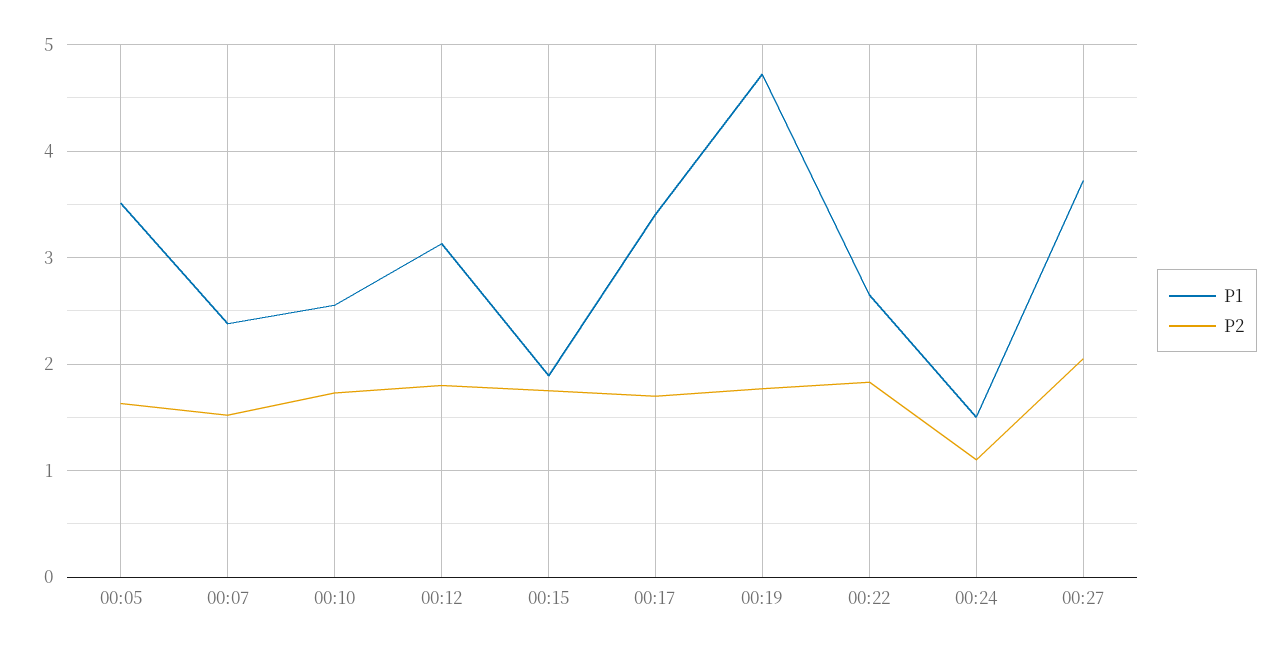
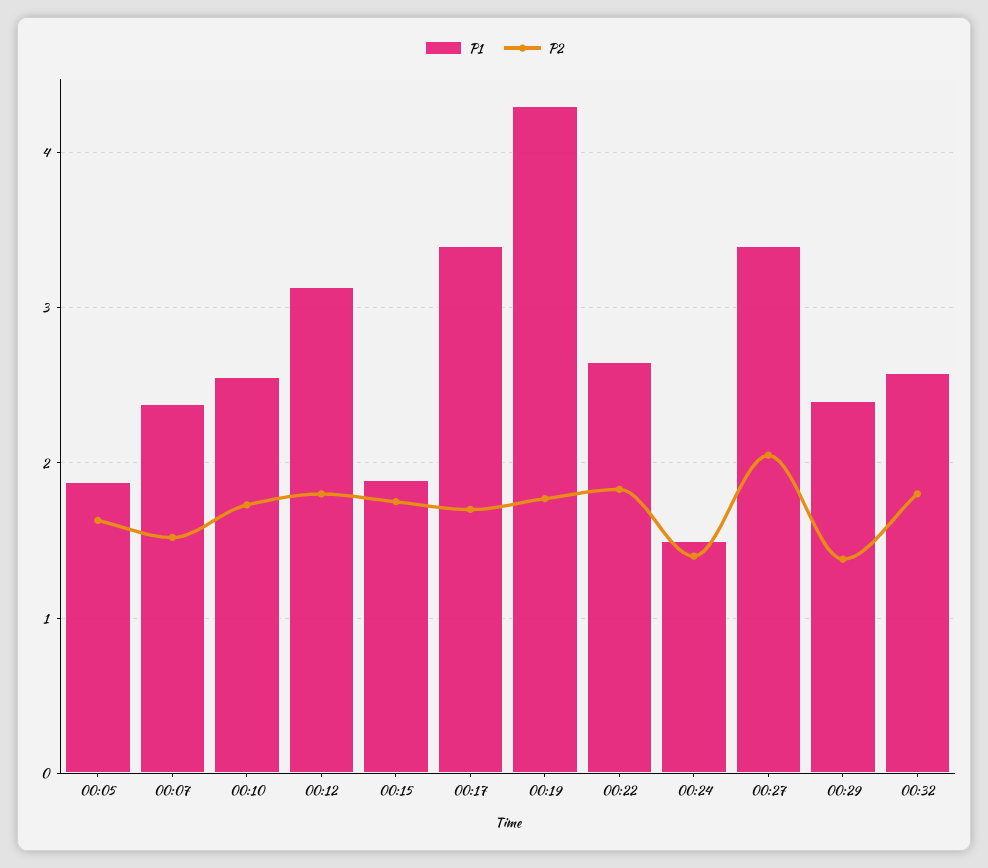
P1, 00:05: 3.5 -> 1.9
P1, 00:19: 4.7 -> 4.3
P2, 00:24: 1.1 -> 1.4
P1, 00:27: 3.7 -> 3.4
P1, 00:29: none -> 2.4
P2, 00:29: none -> 1.4
P1, 00:32: none -> 2.6
P2, 00:32: none -> 1.8

